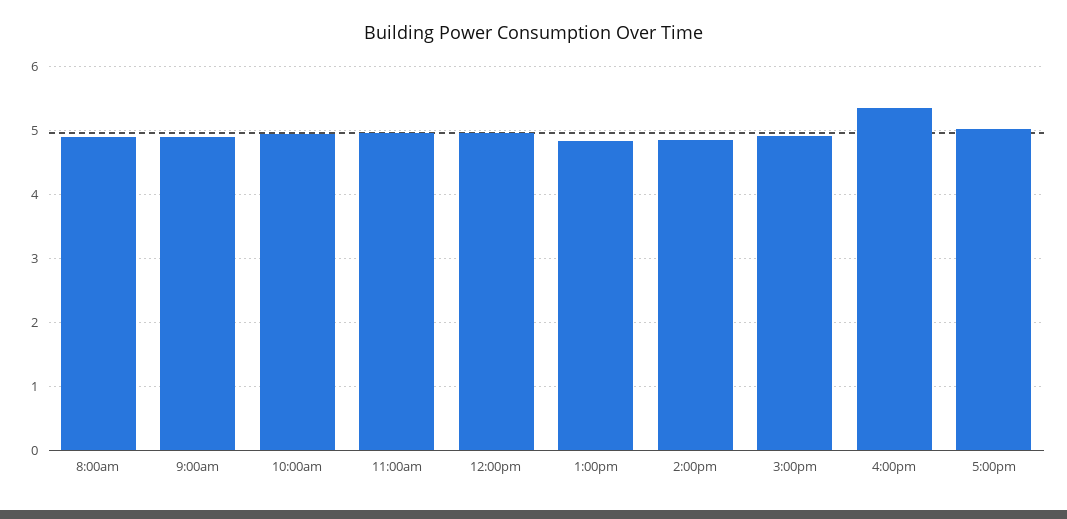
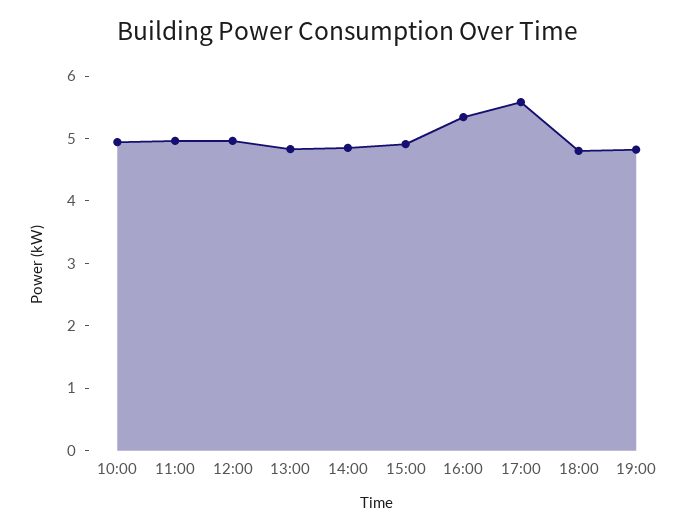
8:00am: 4.9 -> none
9:00am: 4.9 -> none
5:00pm: 5 -> 5.6
18:00: none -> 4.8
19:00: none -> 4.8

